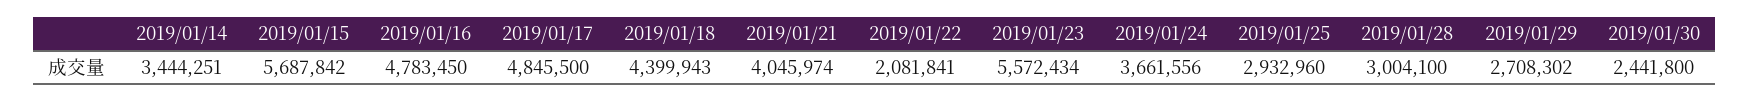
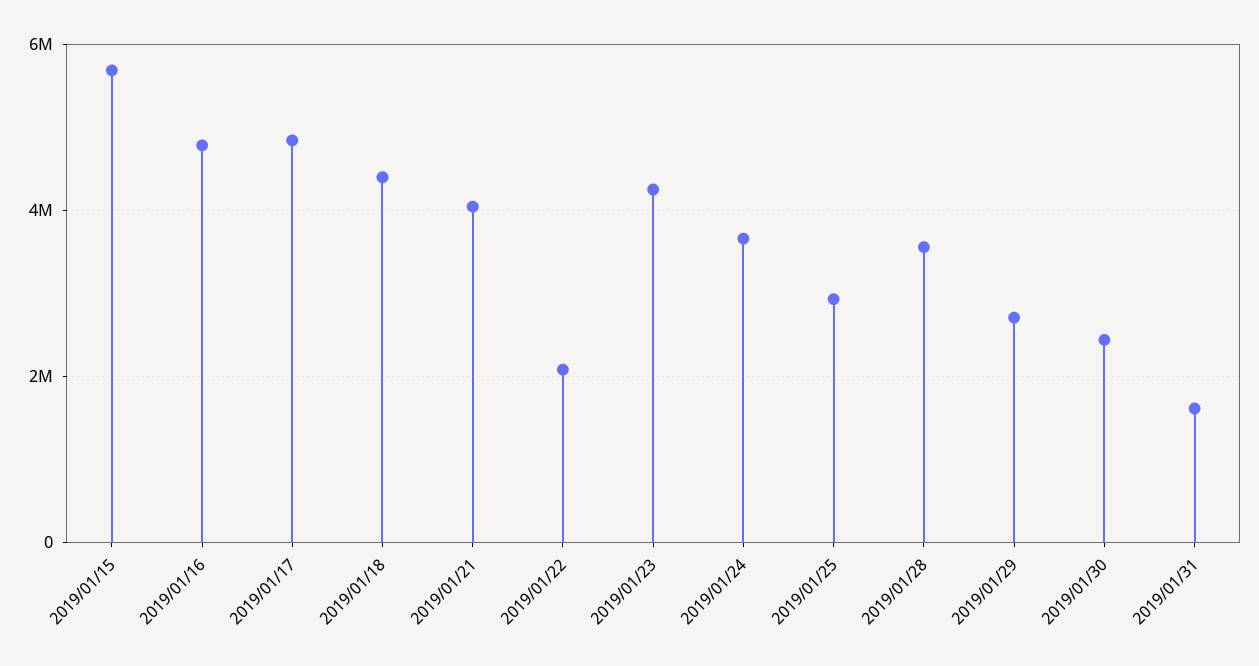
2019/01/14: 3444251 -> none
2019/01/23: 5572434 -> 4200000
2019/01/28: 3004100 -> 3600000
2019/01/31: none -> 1600000

